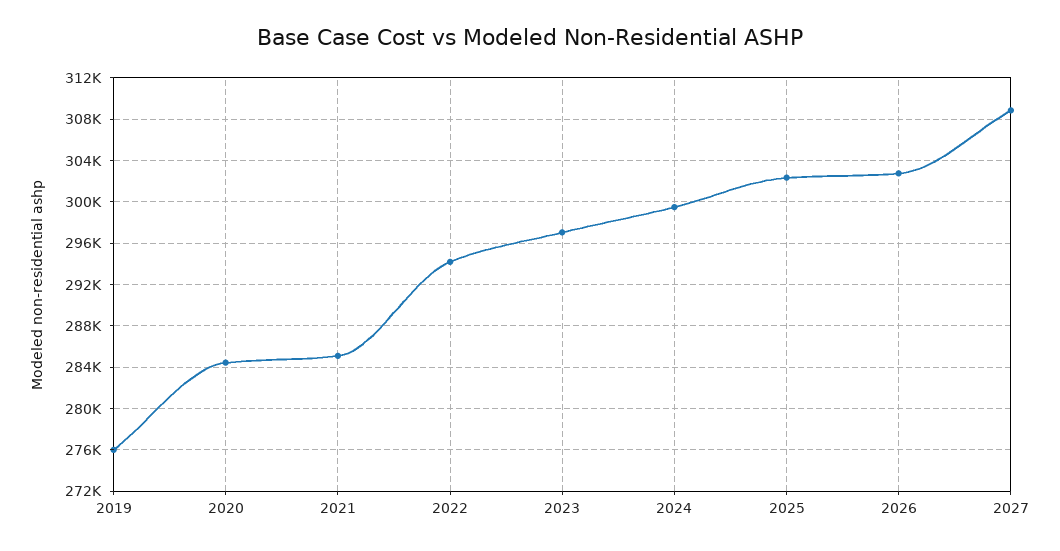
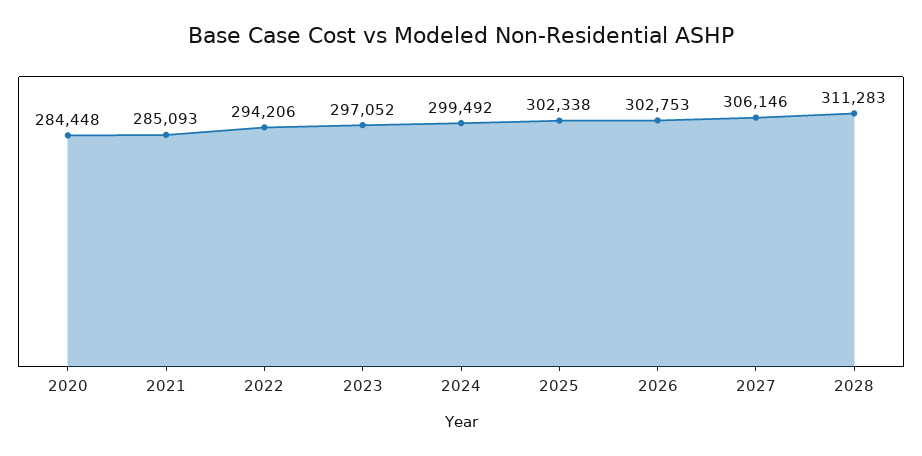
2019: 276000 -> none
2027: 309000 -> 306146
2028: none -> 311283

